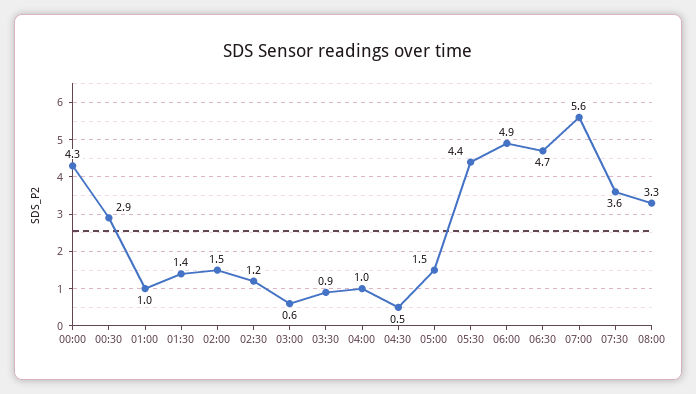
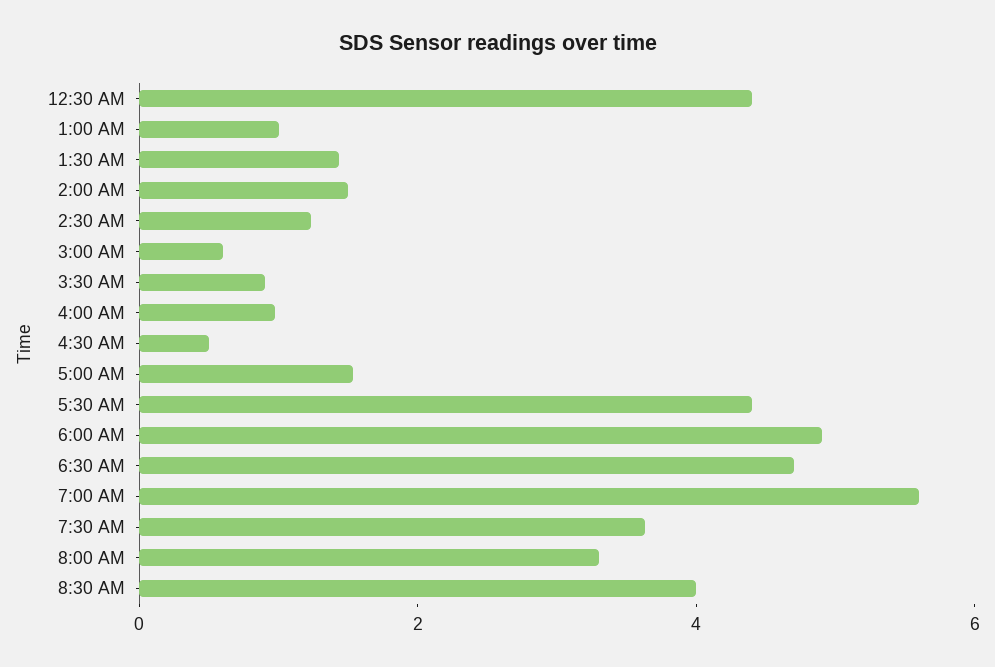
00:00: 4.3 -> none
00:30: 2.9 -> 4.5
8:30 AM: none -> 4

